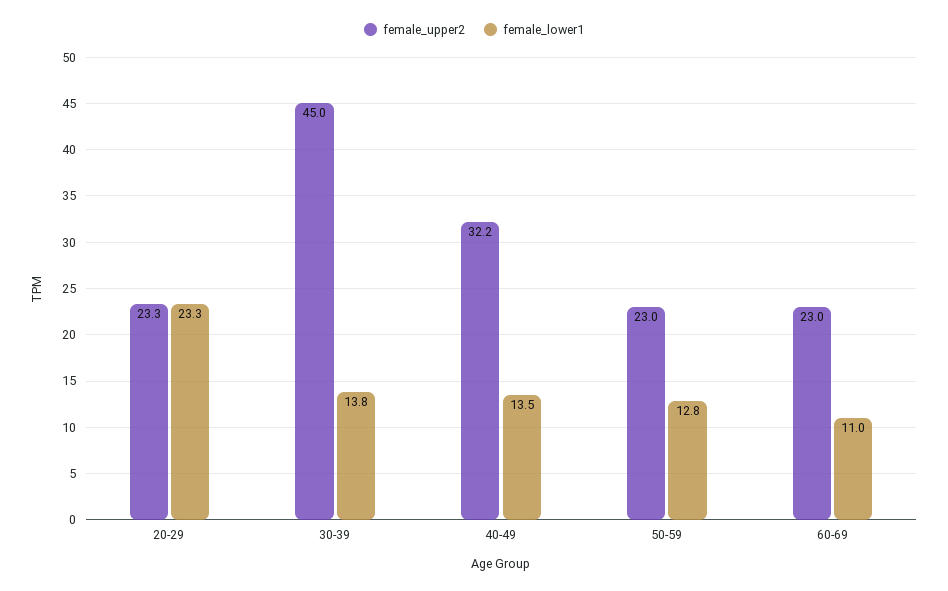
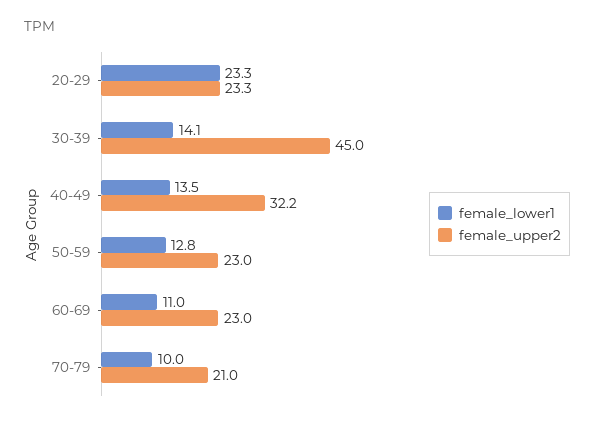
female_lower1, 30-39: 13.8 -> 14.1
female_lower1, 70-79: none -> 10
female_upper2, 70-79: none -> 21

